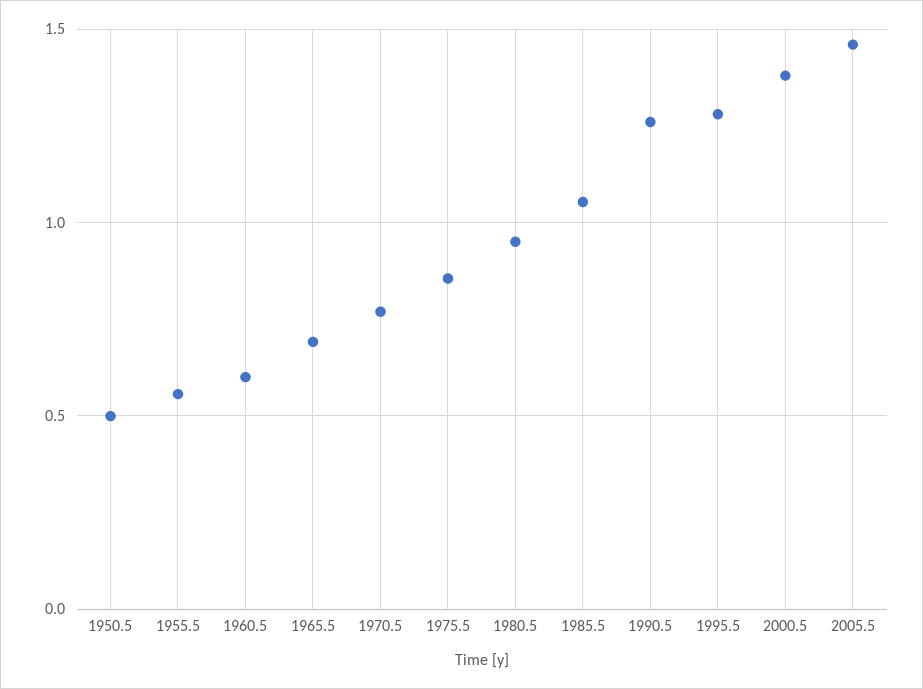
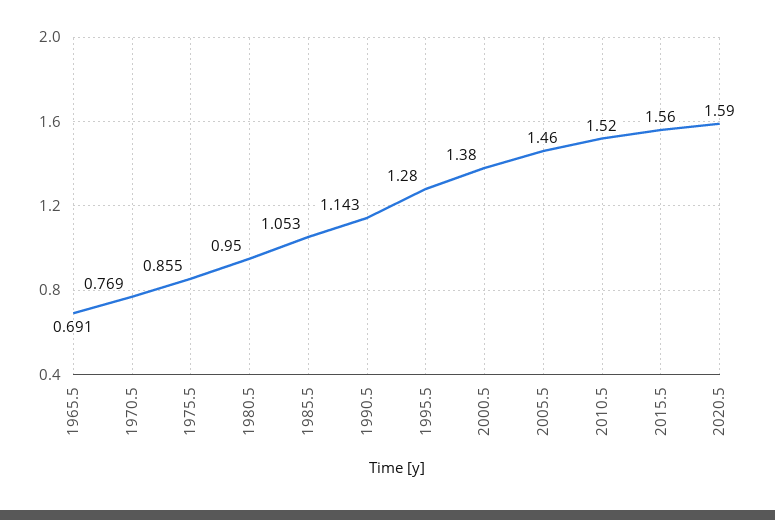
1950.5: 0.5 -> none
1955.5: 0.55 -> none
1960.5: 0.6 -> none
1990.5: 1.25 -> 1.143
2010.5: none -> 1.52
2015.5: none -> 1.56
2020.5: none -> 1.59

